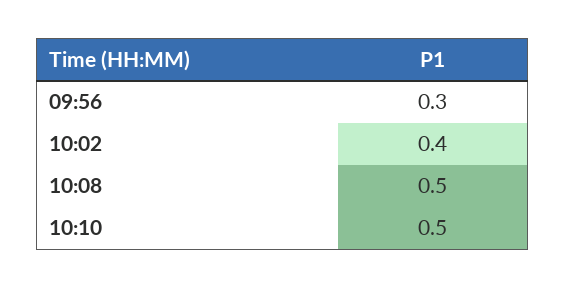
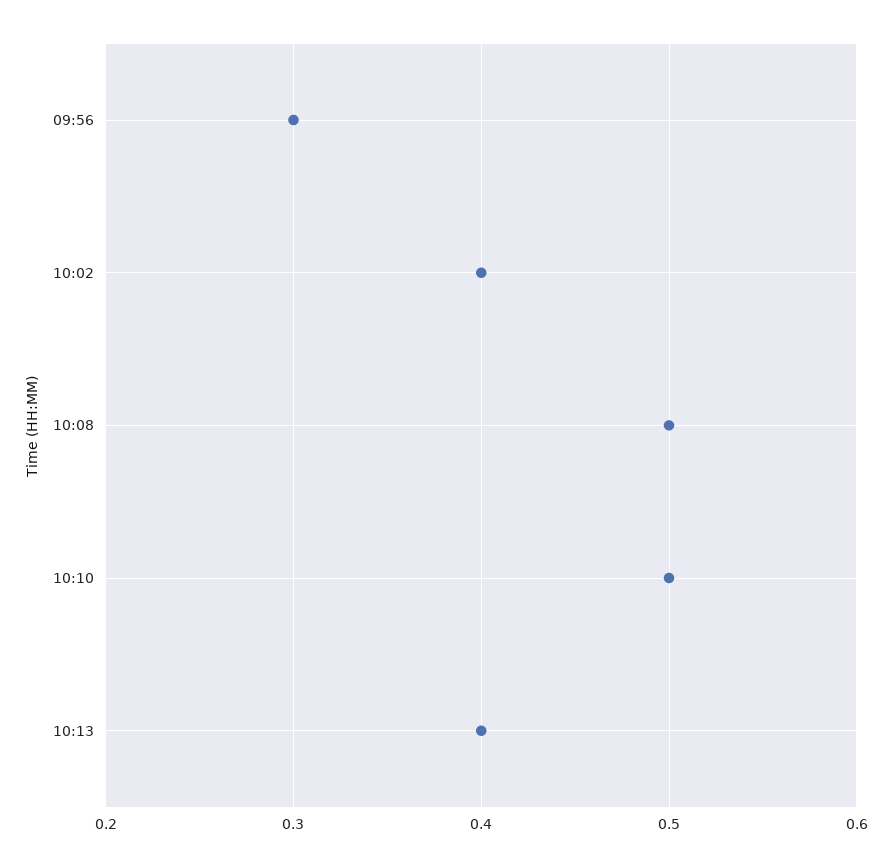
10:13: none -> 0.4

